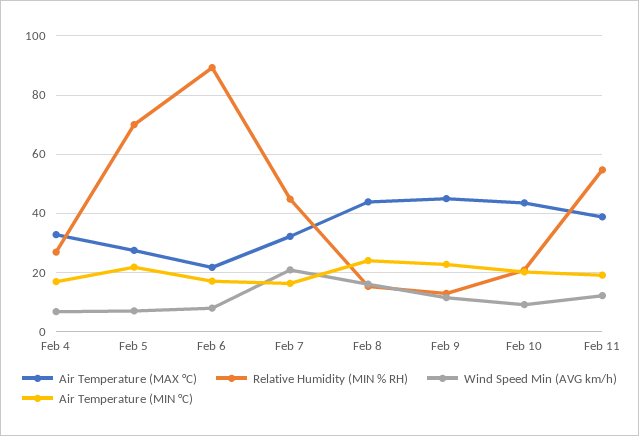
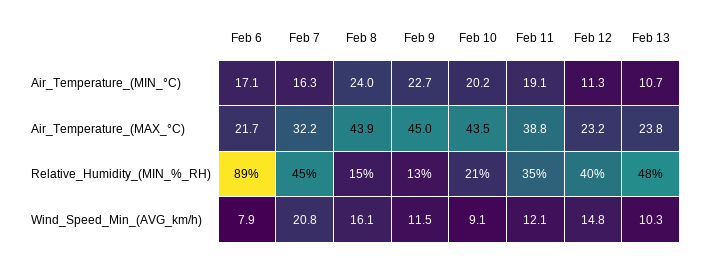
Air Temperature (MAX °C), Feb 4: 32.5 -> none
Relative Humidity (MIN % RH), Feb 4: 27.5 -> none
Wind Speed Min (AVG km/h), Feb 4: 7.5 -> none
Air Temperature (MIN °C), Feb 4: 17.5 -> none
Air Temperature (MAX °C), Feb 5: 27.5 -> none
Relative Humidity (MIN % RH), Feb 5: 70 -> none
Wind Speed Min (AVG km/h), Feb 5: 7.5 -> none
Air Temperature (MIN °C), Feb 5: 22.5 -> none
Relative Humidity (MIN % RH), Feb 11: 55 -> 35
Air Temperature (MIN °C), Feb 12: none -> 11.3
Air Temperature (MIN °C), Feb 13: none -> 10.7
Air Temperature (MAX °C), Feb 12: none -> 23.2
Air Temperature (MAX °C), Feb 13: none -> 23.8
Relative Humidity (MIN % RH), Feb 12: none -> 40
Relative Humidity (MIN % RH), Feb 13: none -> 48
Wind Speed Min (AVG km/h), Feb 12: none -> 14.8
Wind Speed Min (AVG km/h), Feb 13: none -> 10.3

